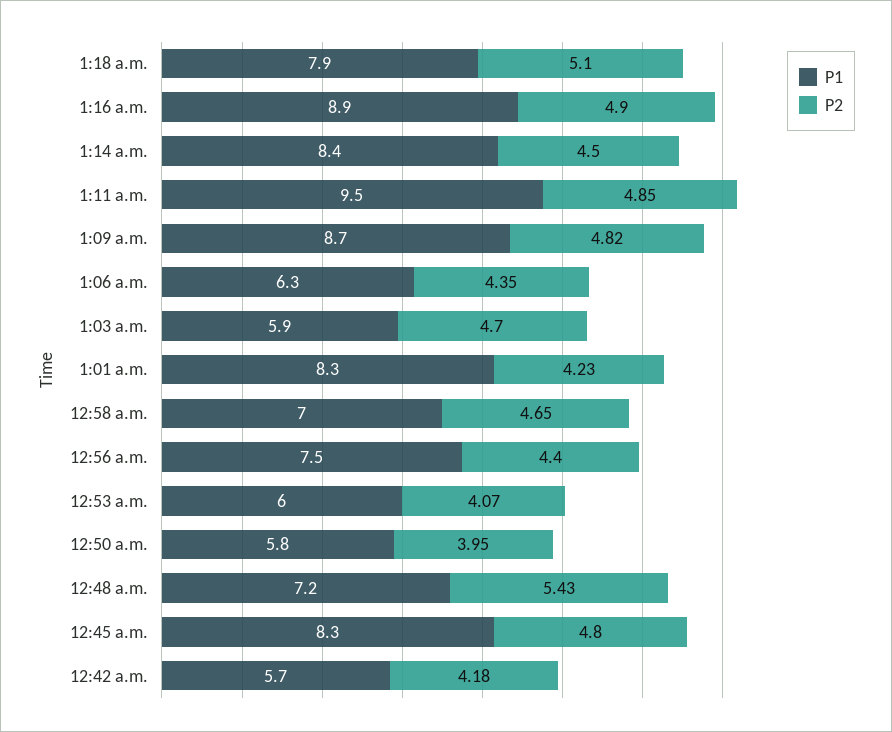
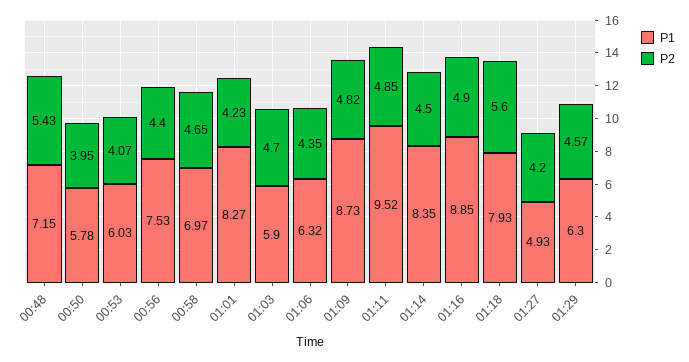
P2, 1:18 a.m.: 5.1 -> 5.6
P1, 12:45 a.m.: 8.3 -> none
P2, 12:45 a.m.: 4.8 -> none
P1, 12:42 a.m.: 5.7 -> none
P2, 12:42 a.m.: 4.18 -> none
P1, 01:27: none -> 4.93
P2, 01:27: none -> 4.2
P1, 01:29: none -> 6.3
P2, 01:29: none -> 4.57

